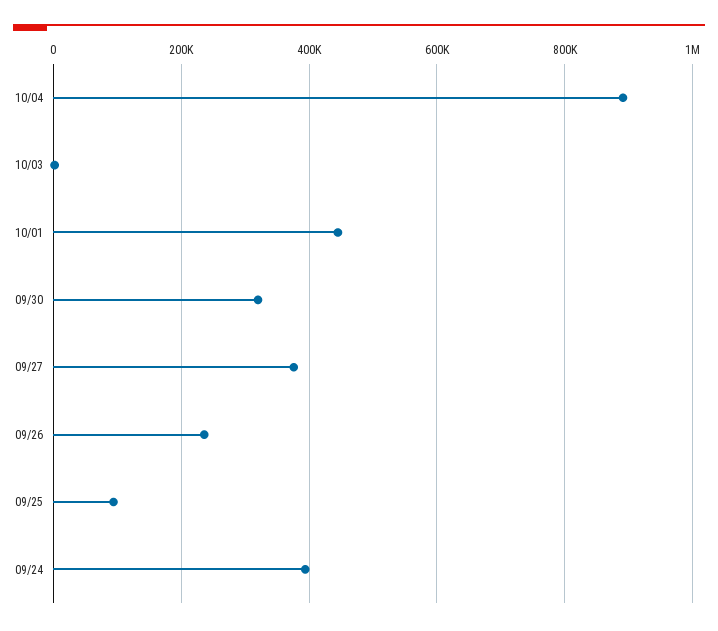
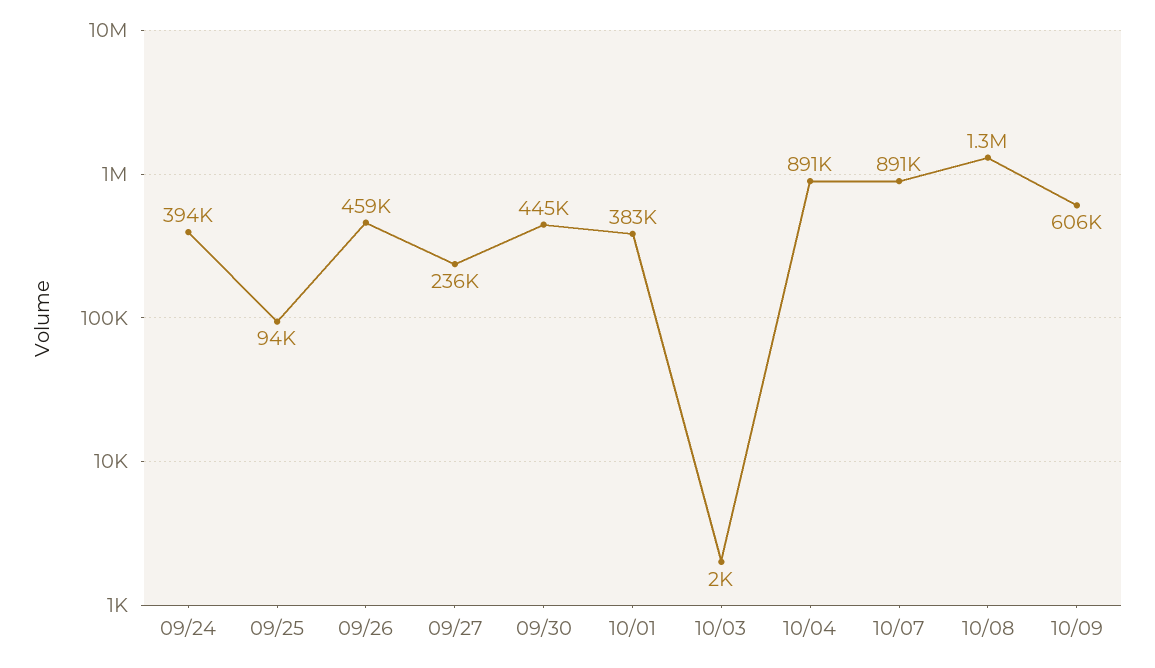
10/01: 440000 -> 383000
09/30: 320000 -> 445000
09/27: 380000 -> 236000
09/26: 240000 -> 459000
10/07: none -> 891000
10/08: none -> 1300000
10/09: none -> 606000

